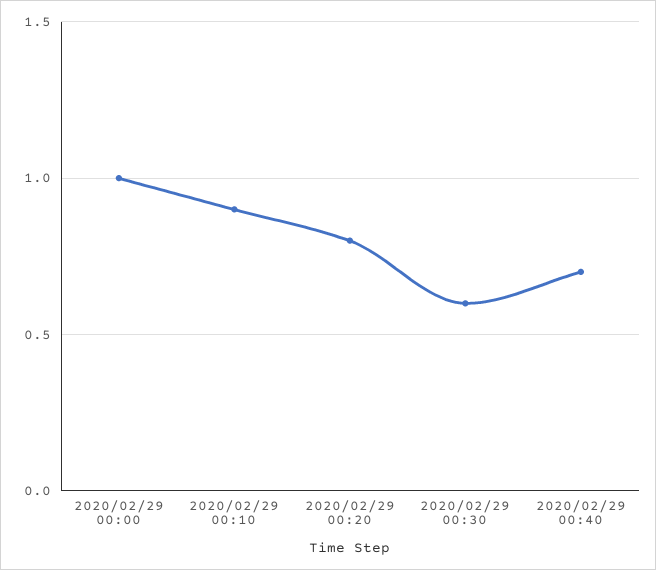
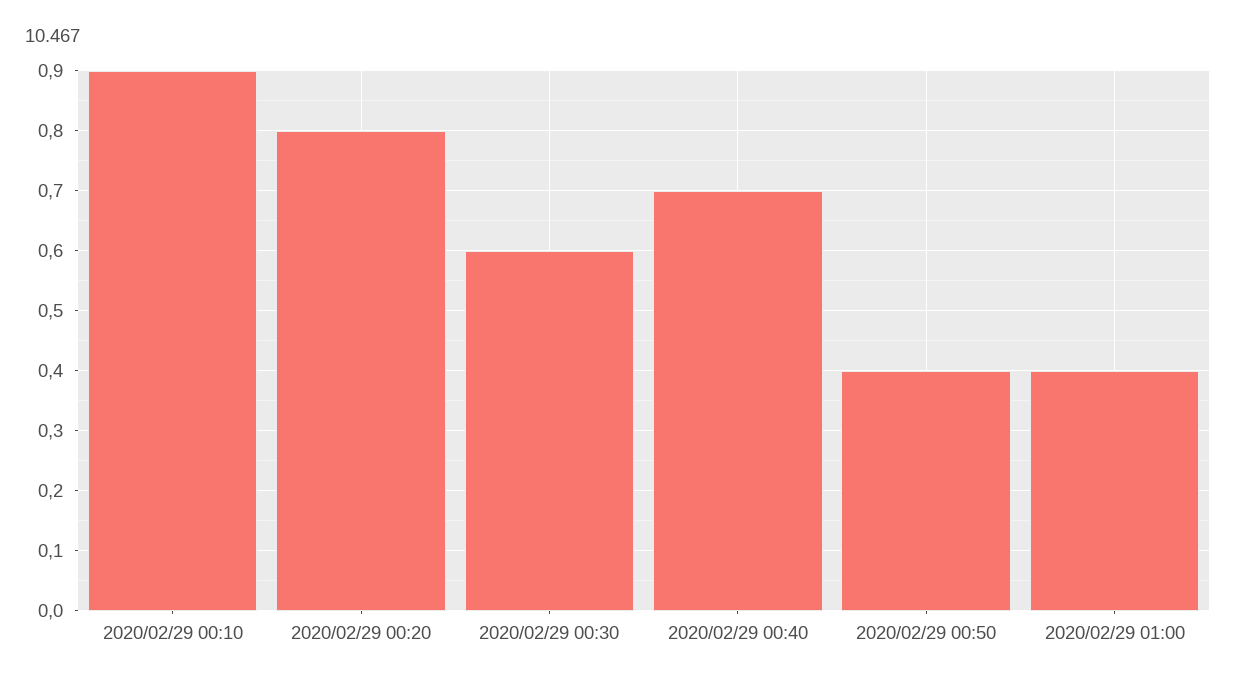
2020/02/29 00:00: 1 -> none
2020/02/29 00:50: none -> 0.4
2020/02/29 01:00: none -> 0.4

